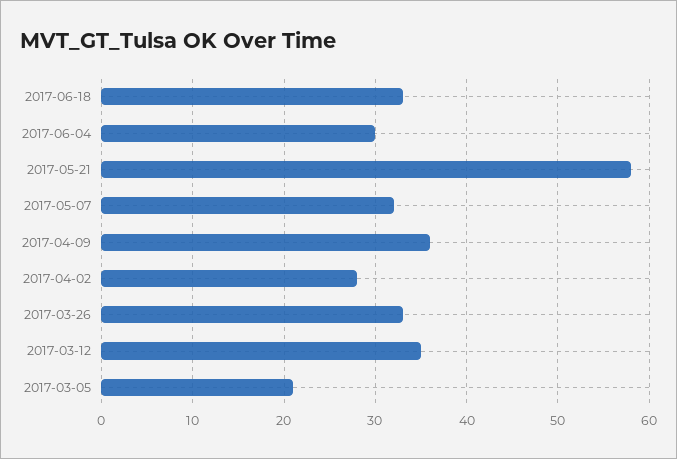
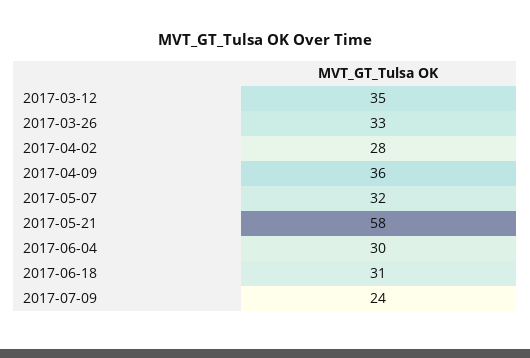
2017-06-18: 33 -> 31
2017-03-05: 21 -> none
2017-07-09: none -> 24

